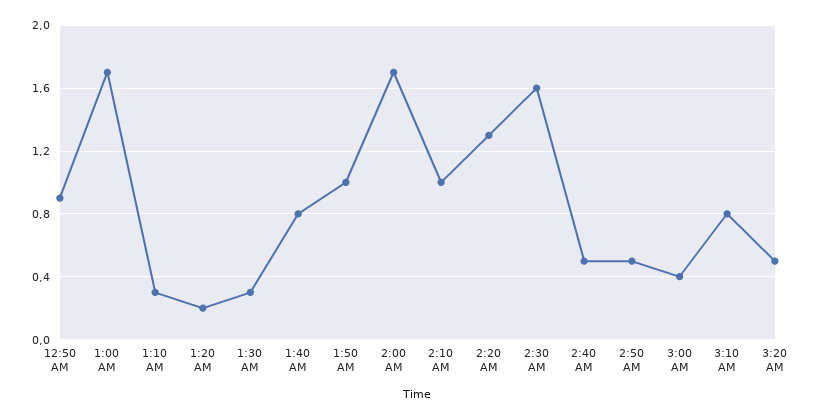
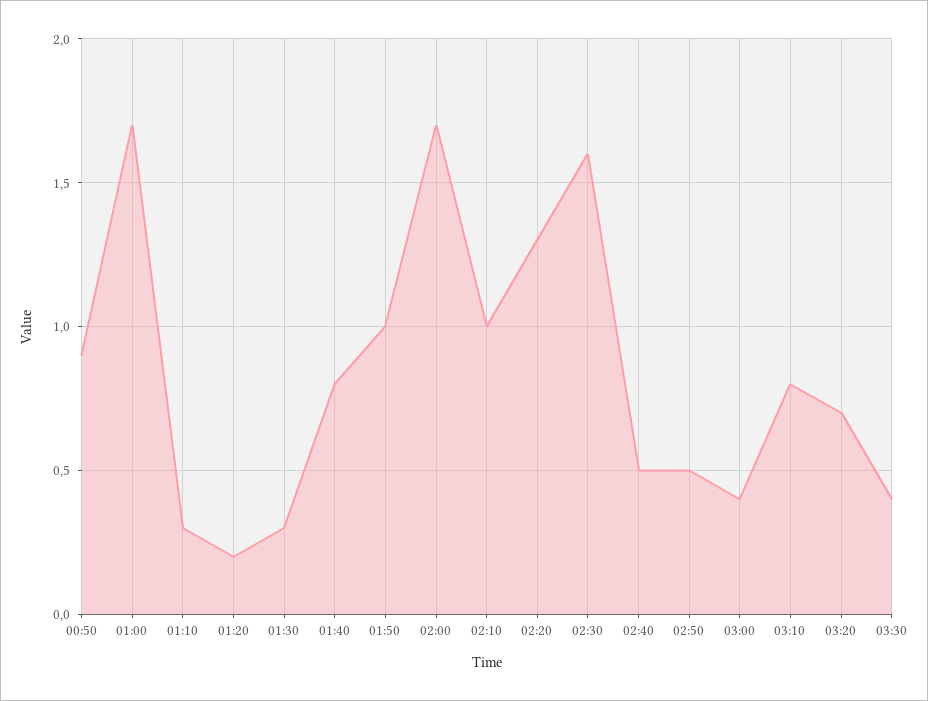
3:20 AM: 0.5 -> 0.7
03:30: none -> 0.4

